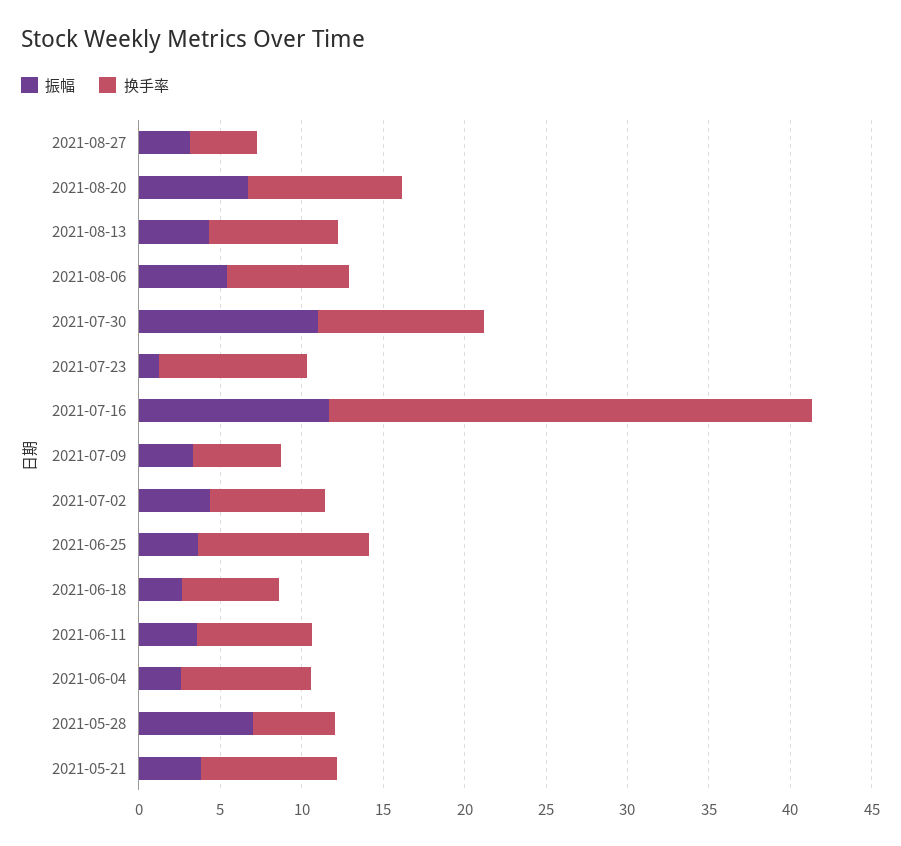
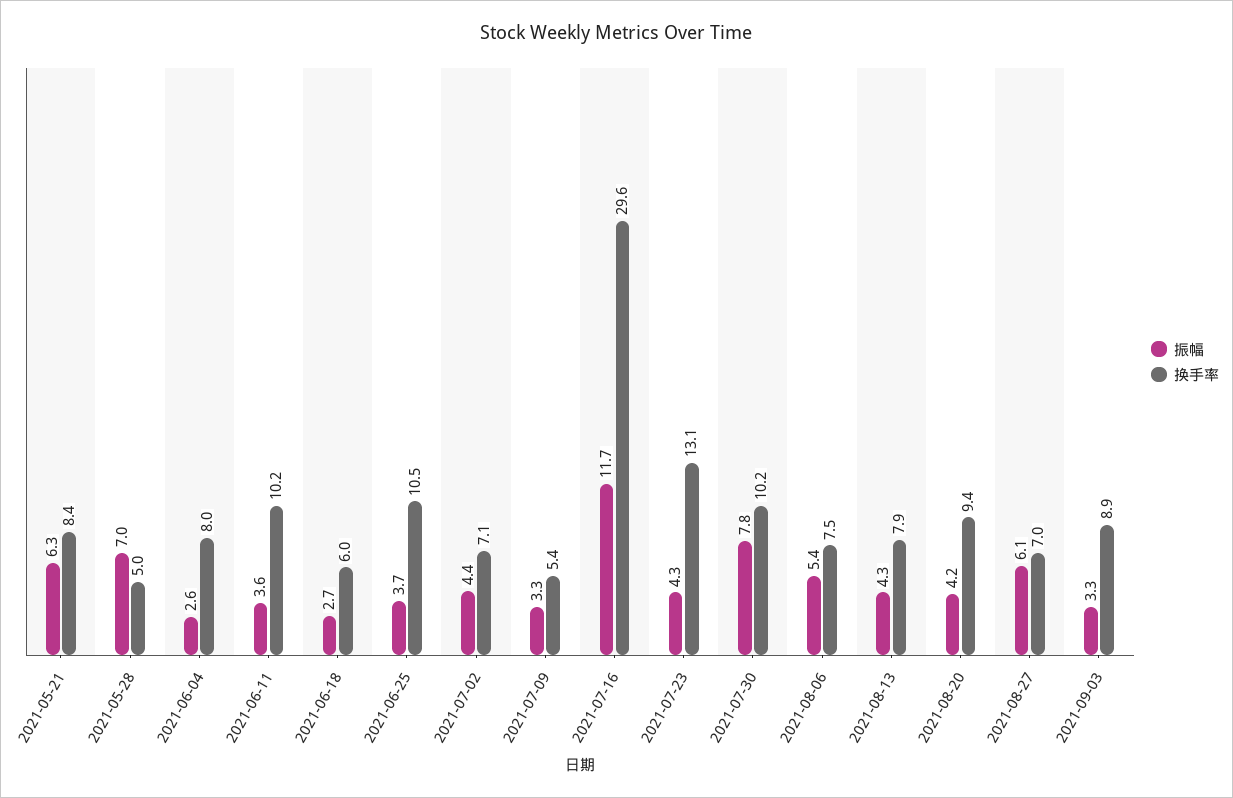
振幅, 2021-08-27: 3 -> 6.1
换手率, 2021-08-27: 4 -> 7
振幅, 2021-08-20: 7 -> 4.2
振幅, 2021-07-30: 11 -> 7.8
振幅, 2021-07-23: 1 -> 4.3
换手率, 2021-07-23: 9 -> 13.1
换手率, 2021-06-11: 7 -> 10.2
振幅, 2021-05-21: 4 -> 6.3
振幅, 2021-09-03: none -> 3.3
换手率, 2021-09-03: none -> 8.9

